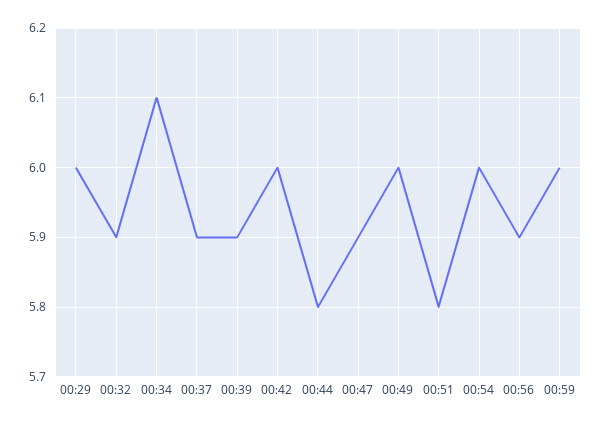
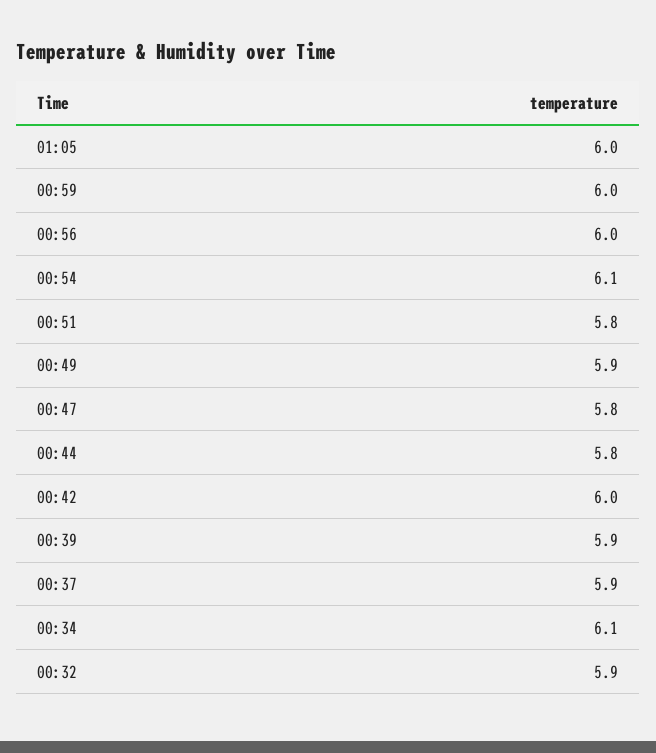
00:29: 6 -> none
00:47: 5.9 -> 5.8
00:49: 6 -> 5.9
00:54: 6 -> 6.1
00:56: 5.9 -> 6
01:05: none -> 6

